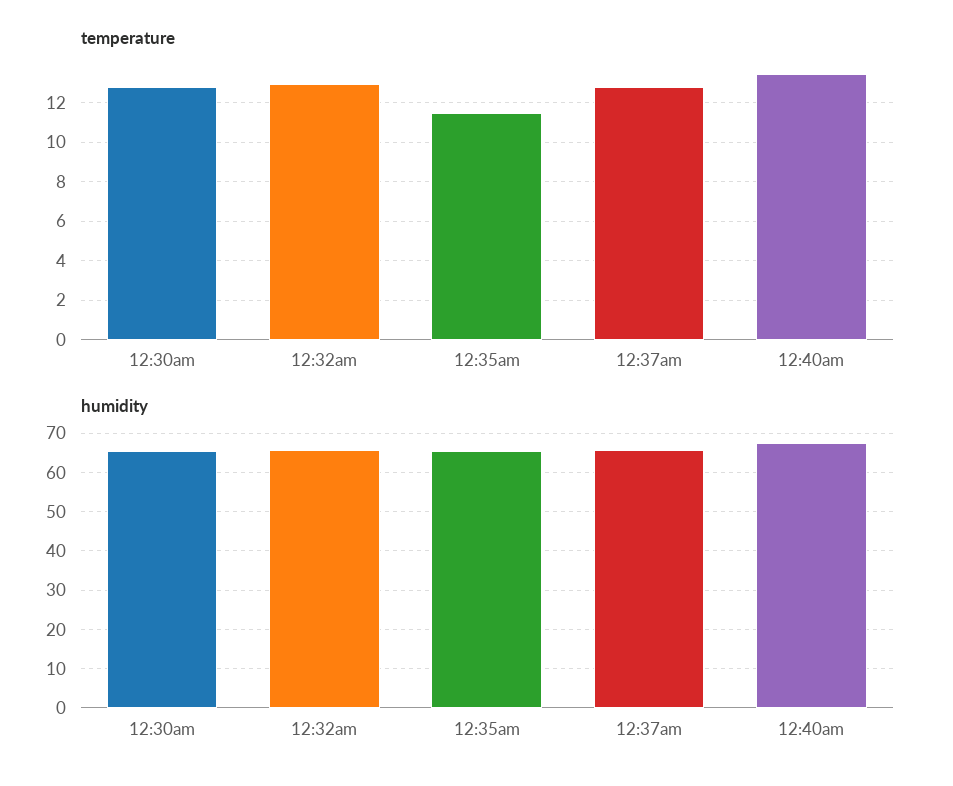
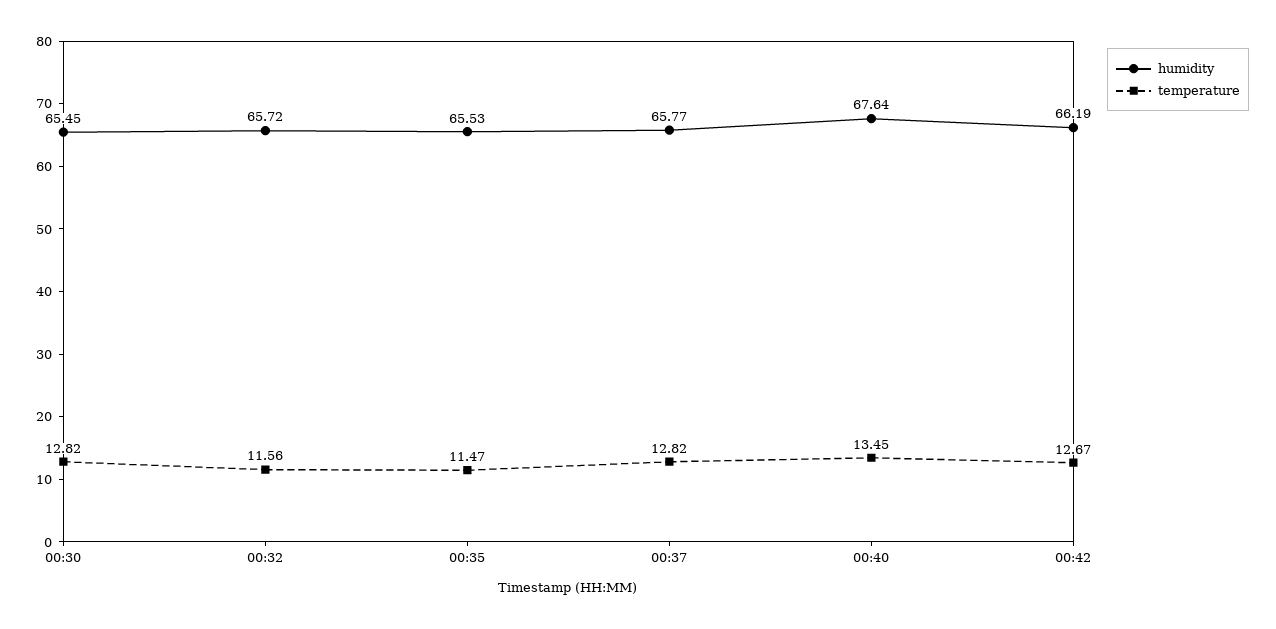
temperature, 12:32am: 13 -> 11.56
humidity, 00:42: none -> 66.19
temperature, 00:42: none -> 12.67

